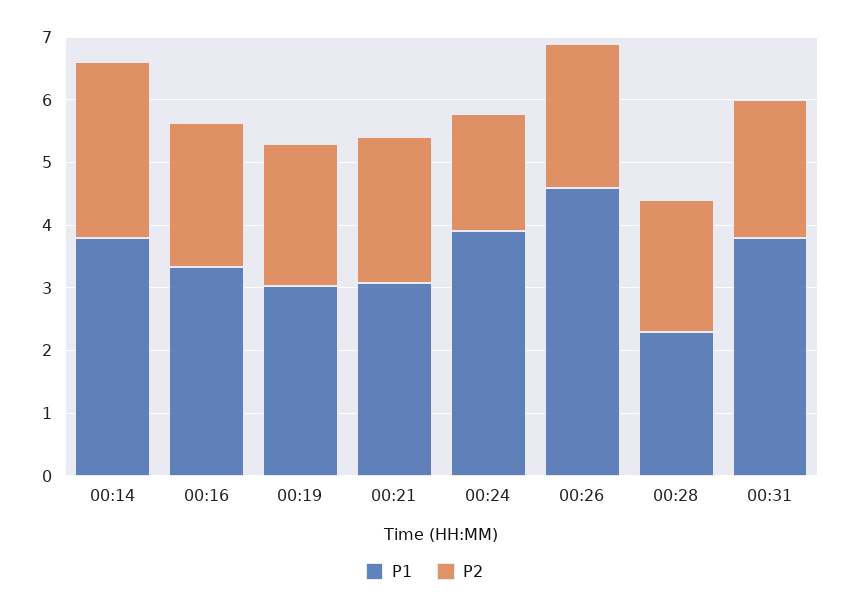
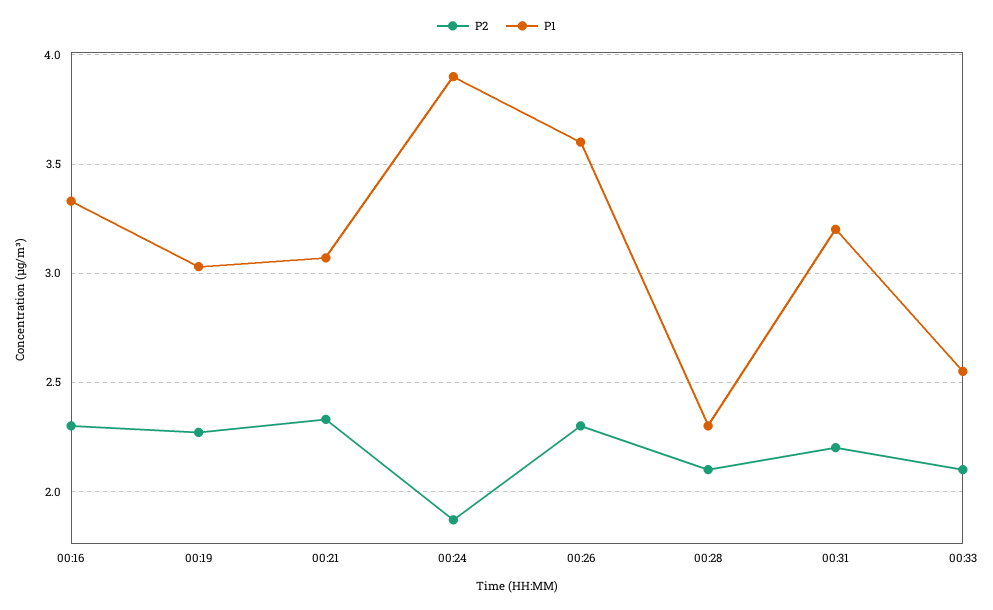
P1, 00:14: 3.8 -> none
P2, 00:14: 2.8 -> none
P1, 00:26: 4.6 -> 3.6
P1, 00:31: 3.8 -> 3.2
P2, 00:33: none -> 2.1
P1, 00:33: none -> 2.55

